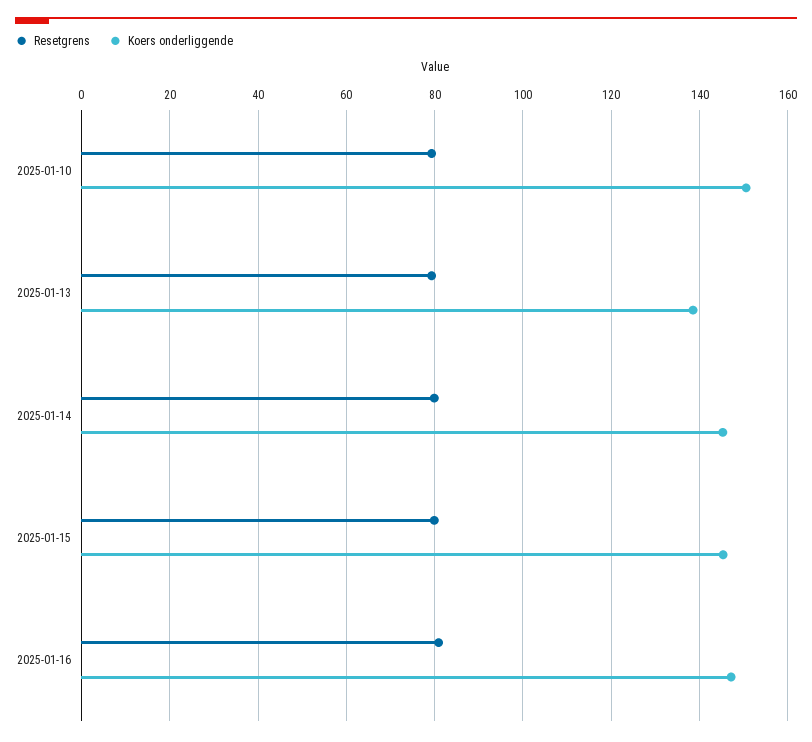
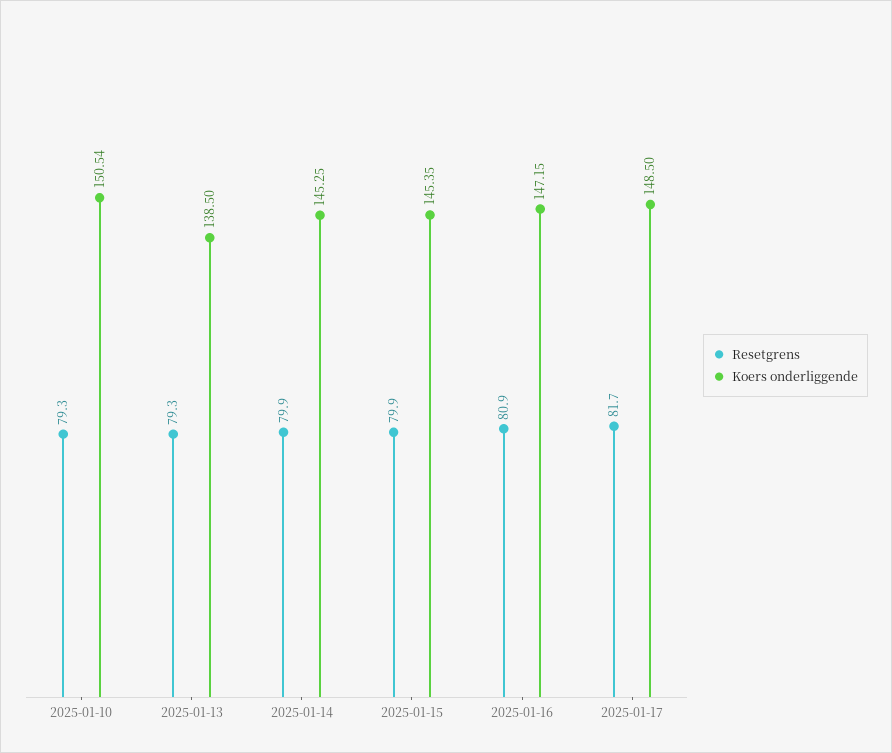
Resetgrens, 2025-01-17: none -> 81.7
Koers onderliggende, 2025-01-17: none -> 148.5

